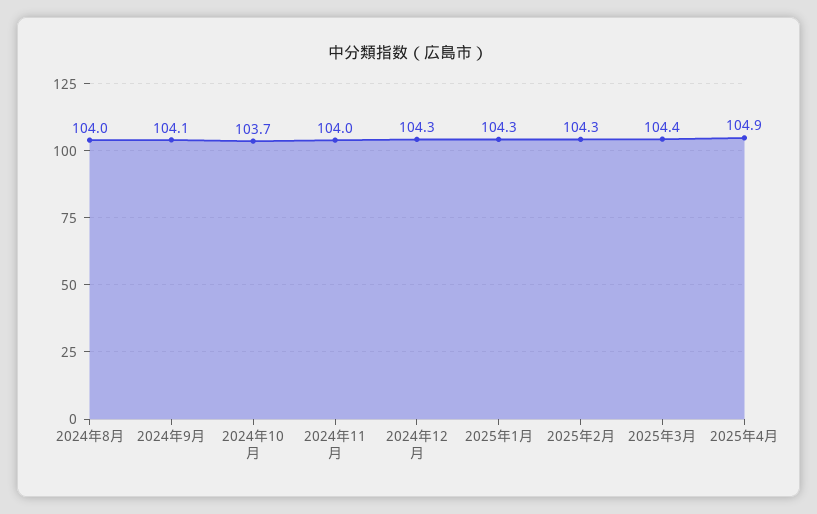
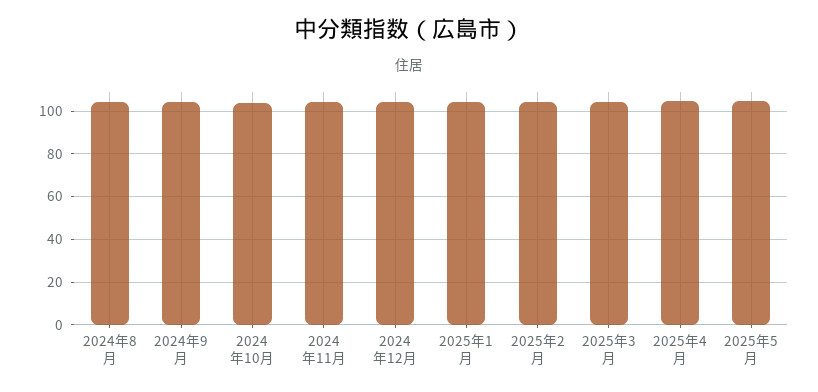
2025年5月: none -> 105

